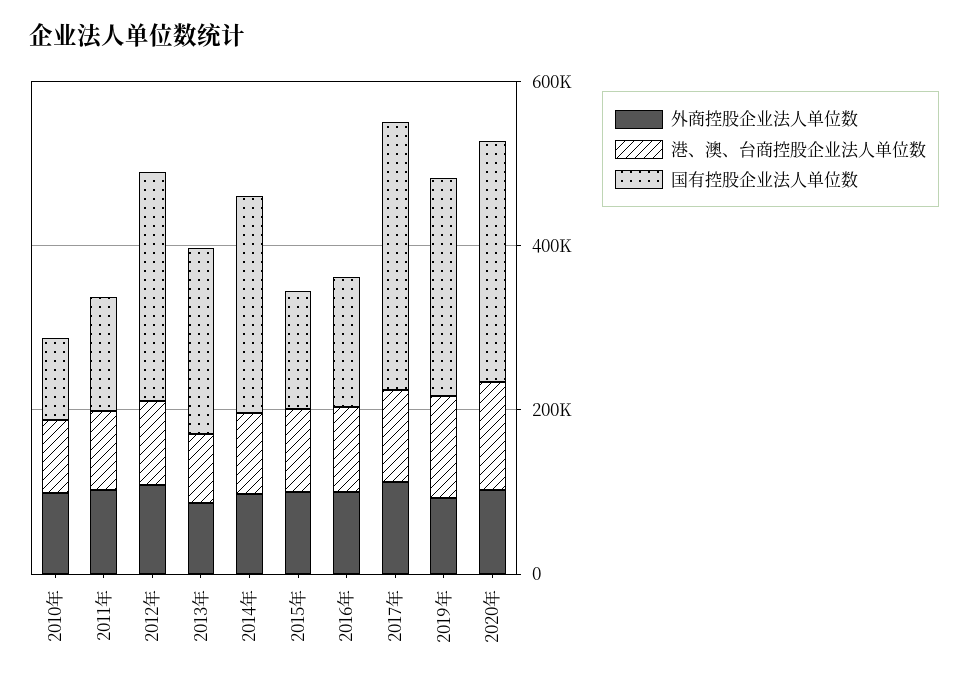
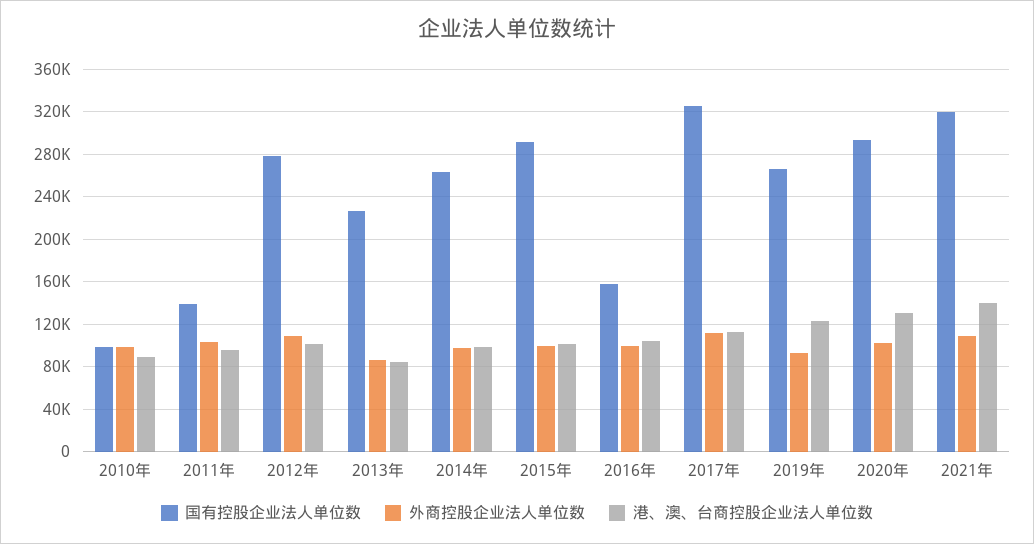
国有控股企业法人单位数, 2015年: 150000 -> 290000
国有控股企业法人单位数, 2021年: none -> 320000
外商控股企业法人单位数, 2021年: none -> 110000
港、澳、台商控股企业法人单位数, 2021年: none -> 140000

